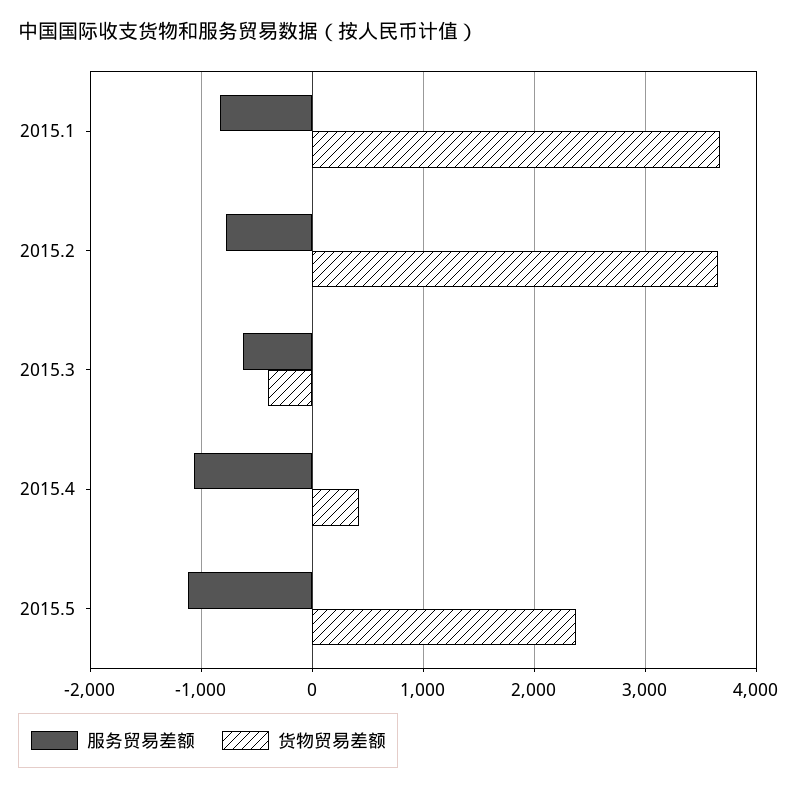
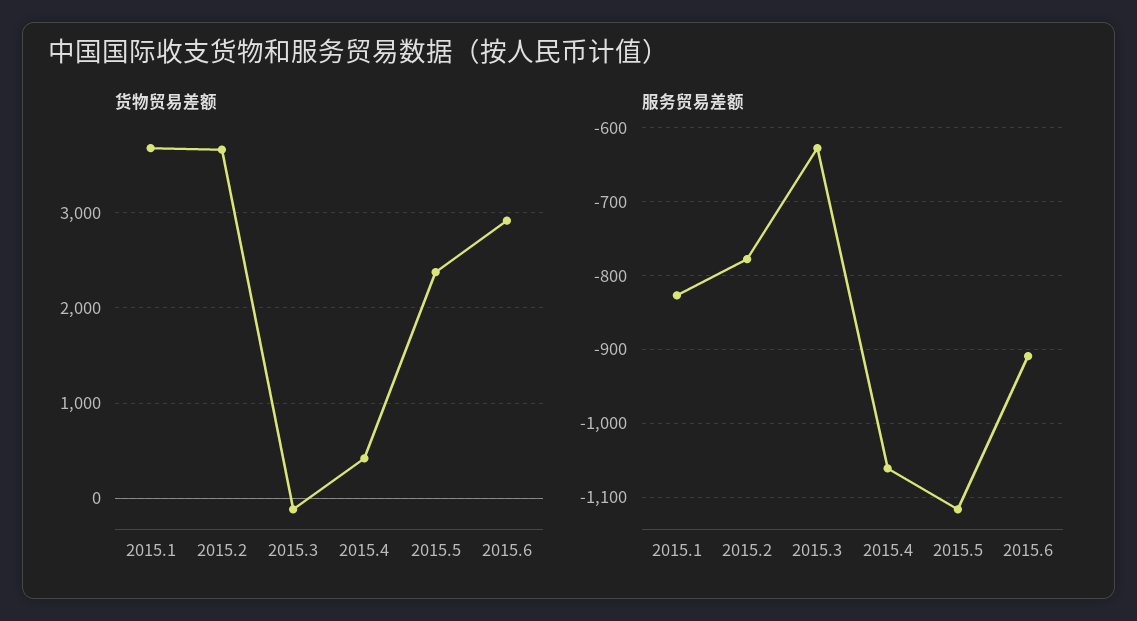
货物贸易差额, 2015.3: -400 -> -100
货物贸易差额, 2015.6: none -> 2900
服务贸易差额, 2015.6: none -> -910

